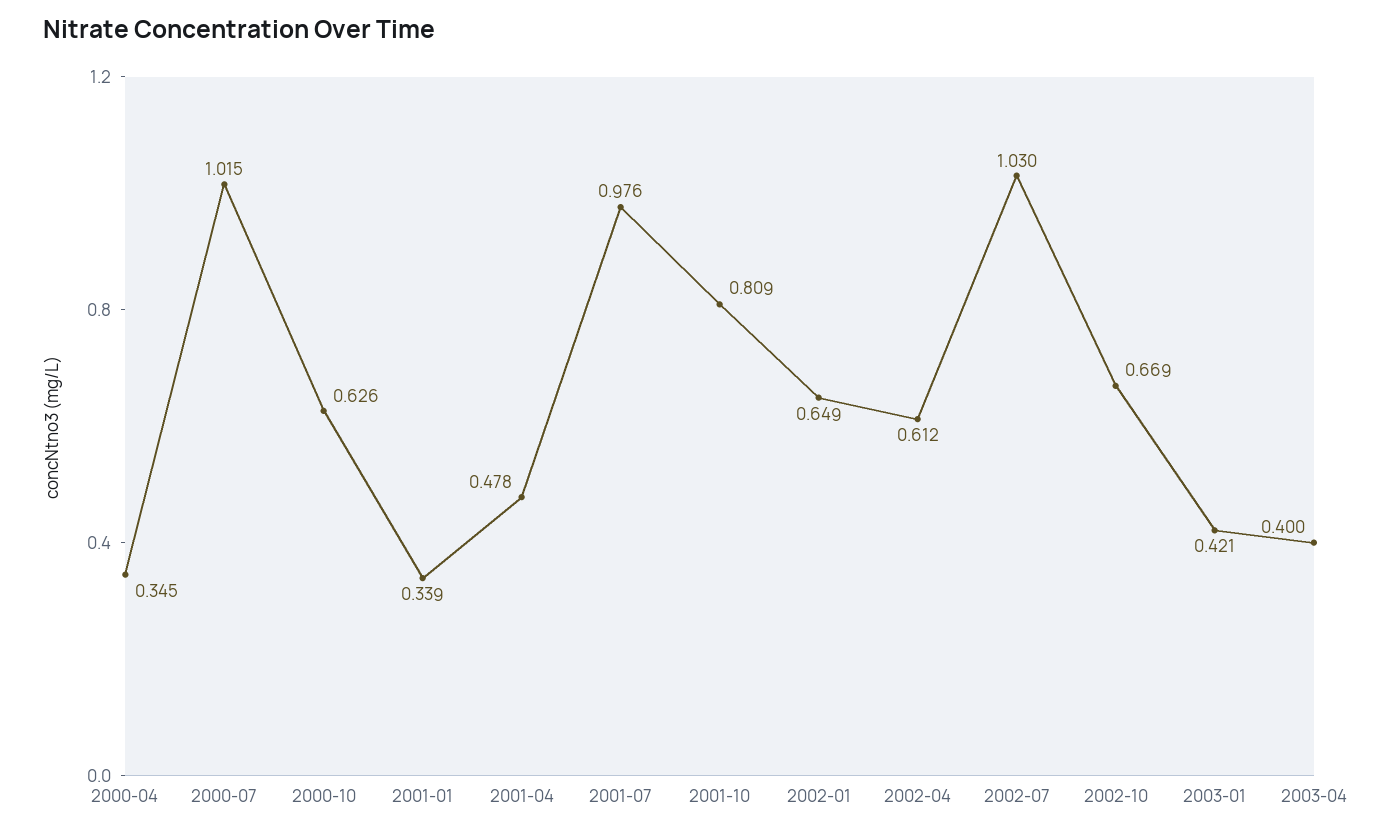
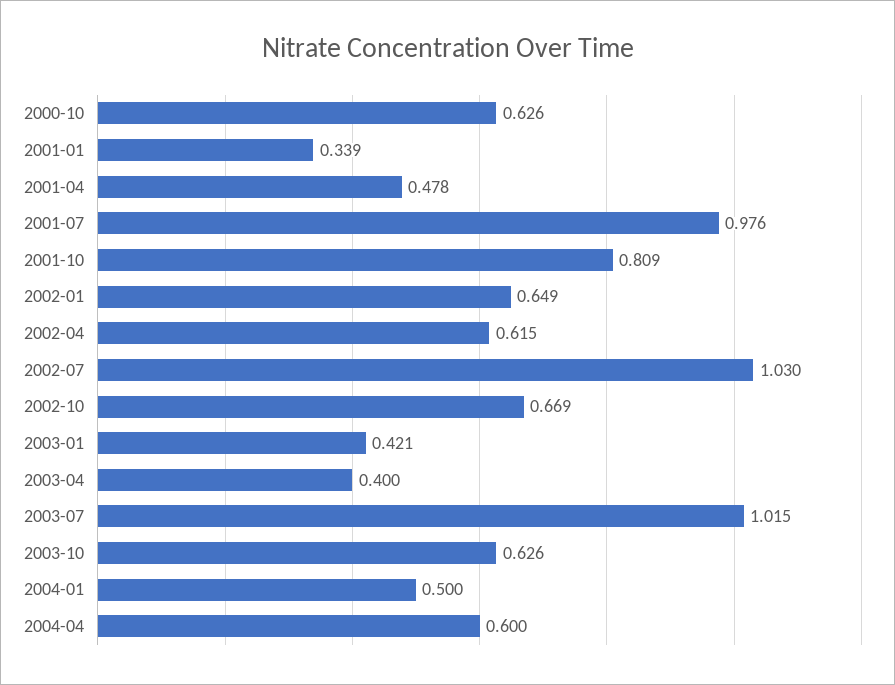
2000-04: 0.345 -> none
2000-07: 1.015 -> none
2002-04: 0.612 -> 0.615
2003-07: none -> 1.015
2003-10: none -> 0.626
2004-01: none -> 0.5
2004-04: none -> 0.6

